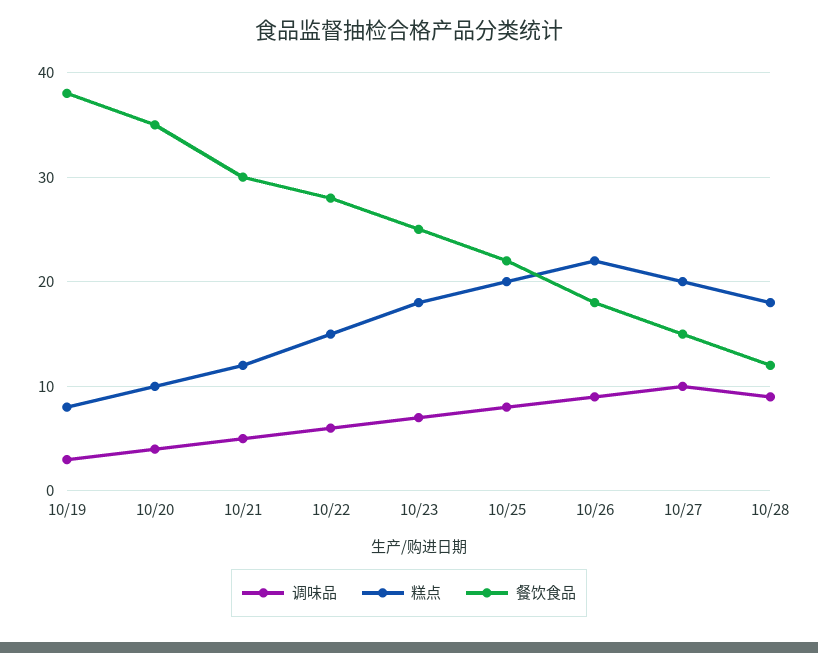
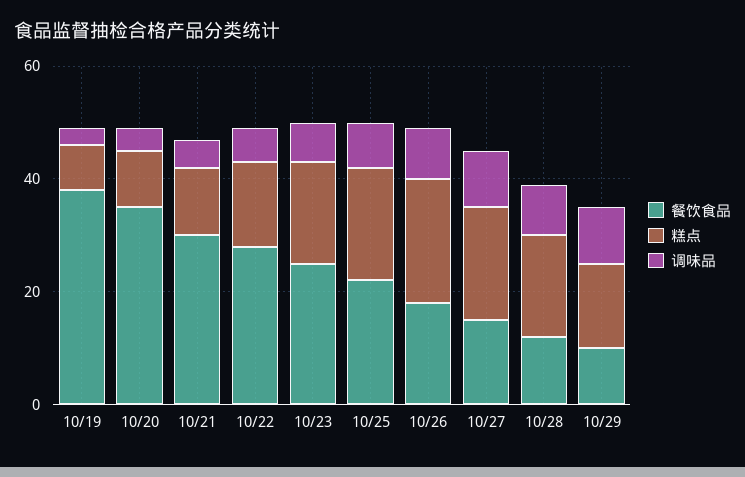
餐饮食品, 10/29: none -> 10
糕点, 10/29: none -> 15
调味品, 10/29: none -> 10

